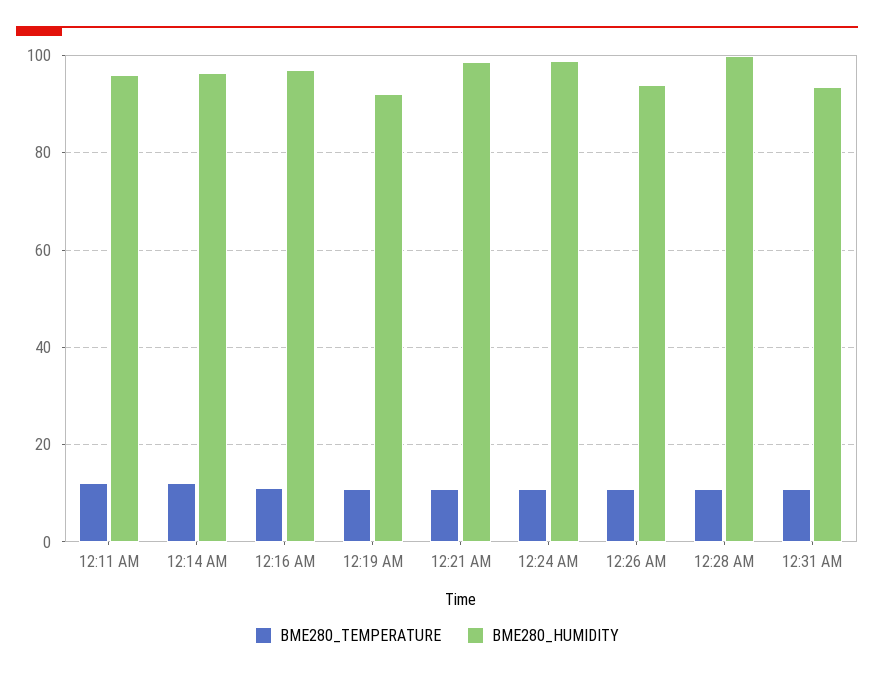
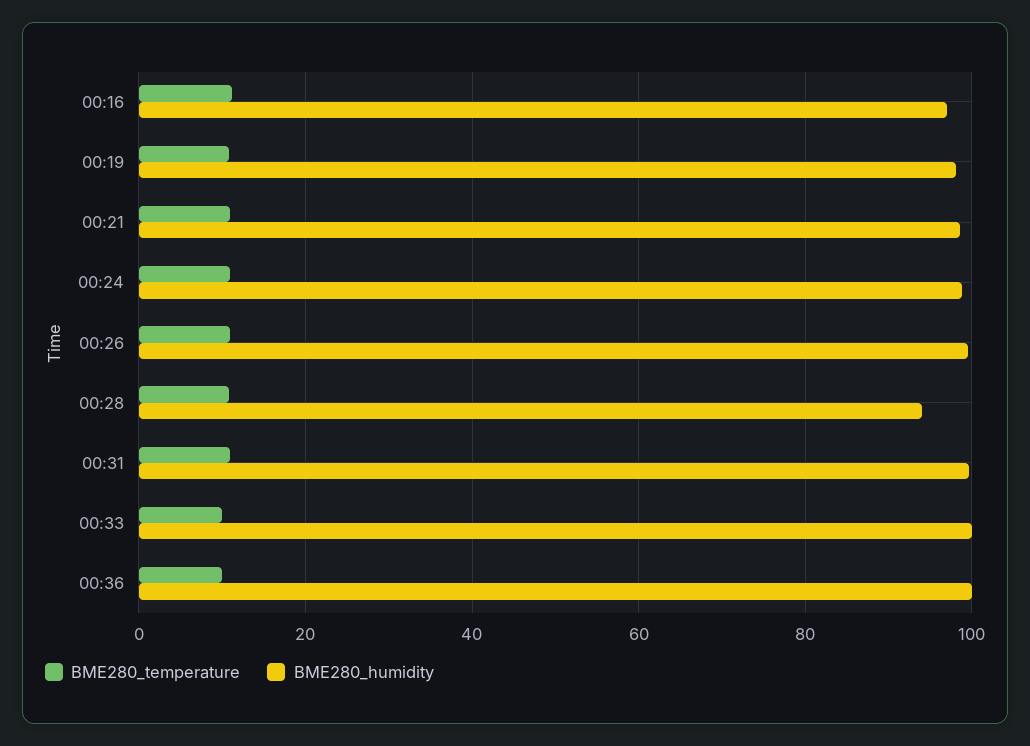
BME280_TEMPERATURE, 12:11 AM: 12 -> none
BME280_HUMIDITY, 12:11 AM: 96 -> none
BME280_TEMPERATURE, 12:14 AM: 12 -> none
BME280_HUMIDITY, 12:14 AM: 96 -> none
BME280_HUMIDITY, 12:19 AM: 92 -> 98
BME280_HUMIDITY, 12:26 AM: 94 -> 100
BME280_HUMIDITY, 12:28 AM: 100 -> 94
BME280_HUMIDITY, 12:31 AM: 94 -> 100
BME280_TEMPERATURE, 00:33: none -> 10
BME280_HUMIDITY, 00:33: none -> 100
BME280_TEMPERATURE, 00:36: none -> 10
BME280_HUMIDITY, 00:36: none -> 100

